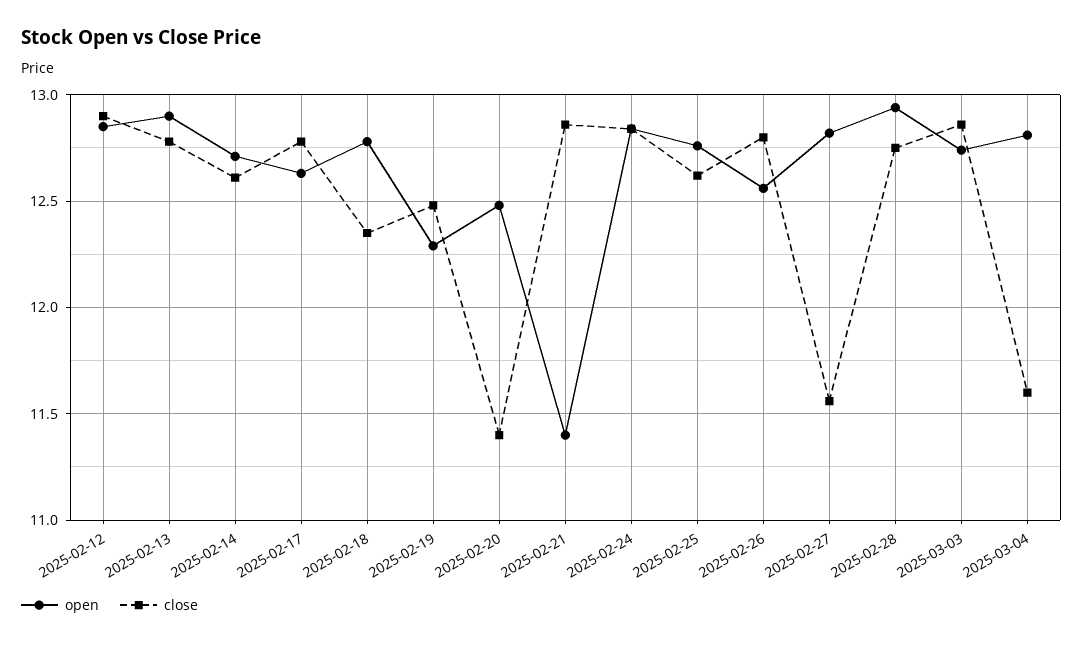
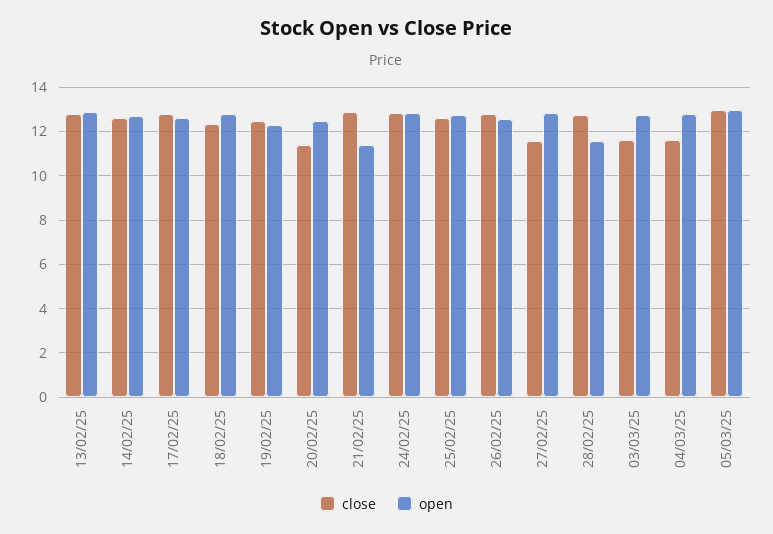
open, 2025-02-12: 12.85 -> none
close, 2025-02-12: 12.9 -> none
open, 2025-02-28: 12.95 -> 11.5
close, 2025-03-03: 12.85 -> 11.5
close, 05/03/25: none -> 13
open, 05/03/25: none -> 13

